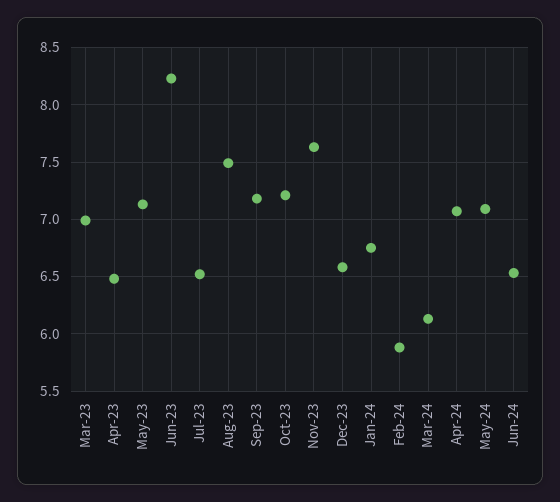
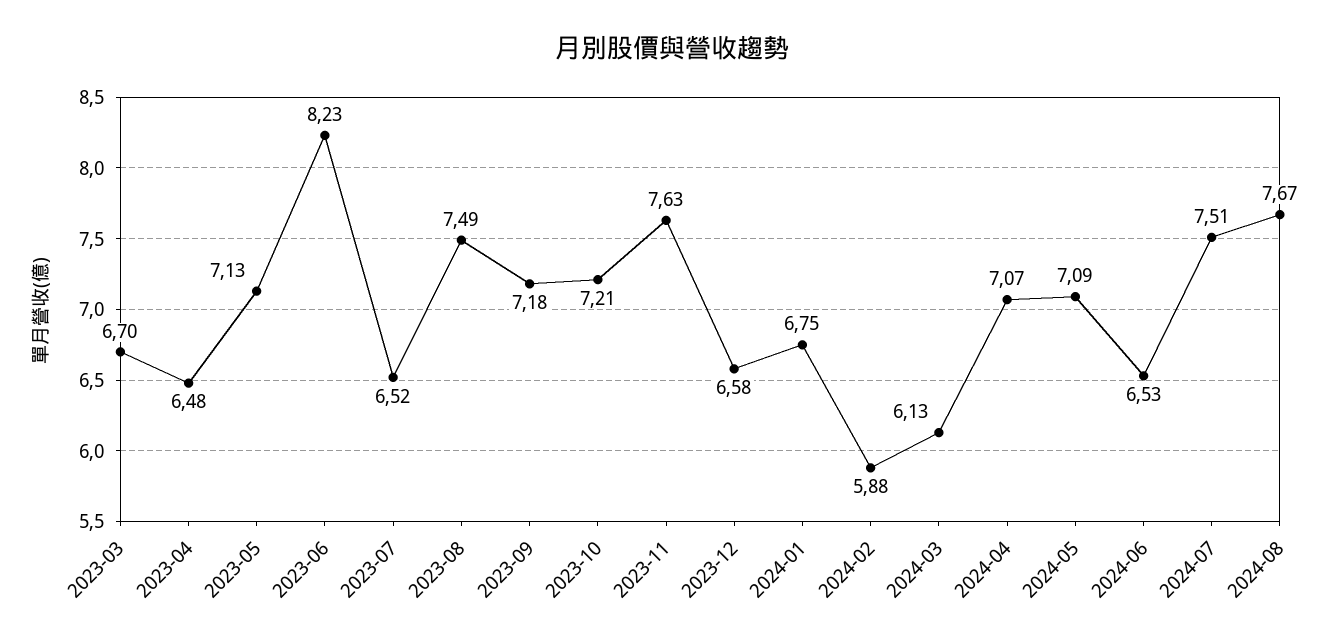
Mar-23: 7 -> 6.7
2024-07: none -> 7.51
2024-08: none -> 7.67

